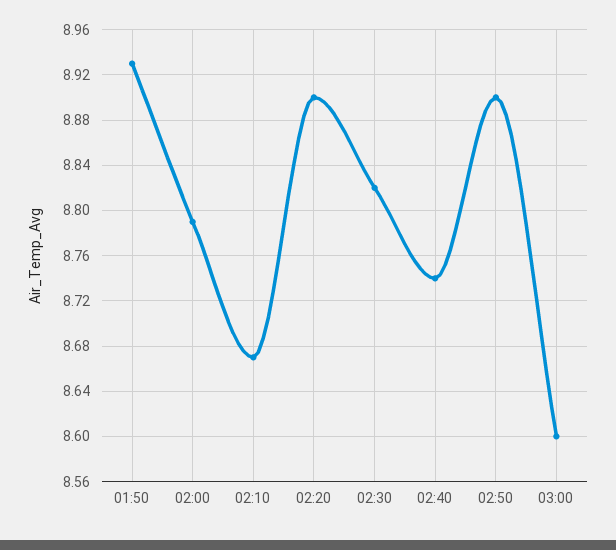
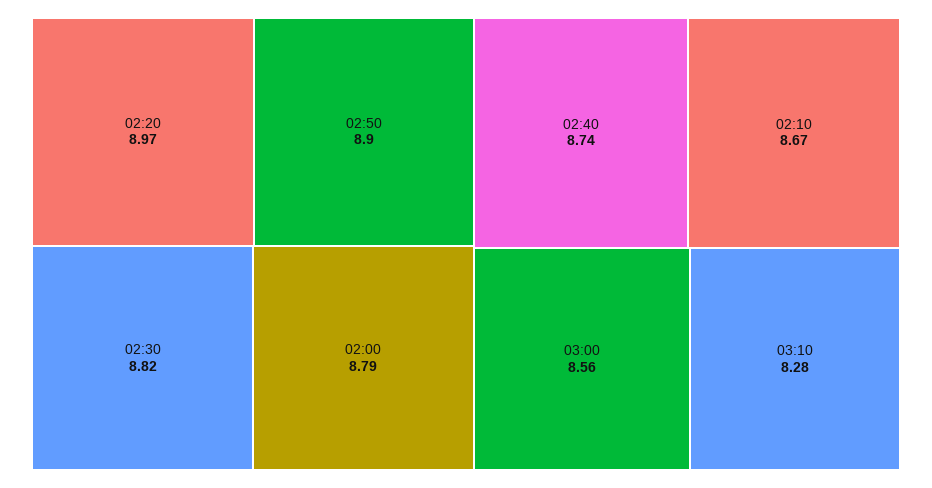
01:50: 8.93 -> none
02:20: 8.9 -> 8.97
03:00: 8.6 -> 8.56
03:10: none -> 8.28

